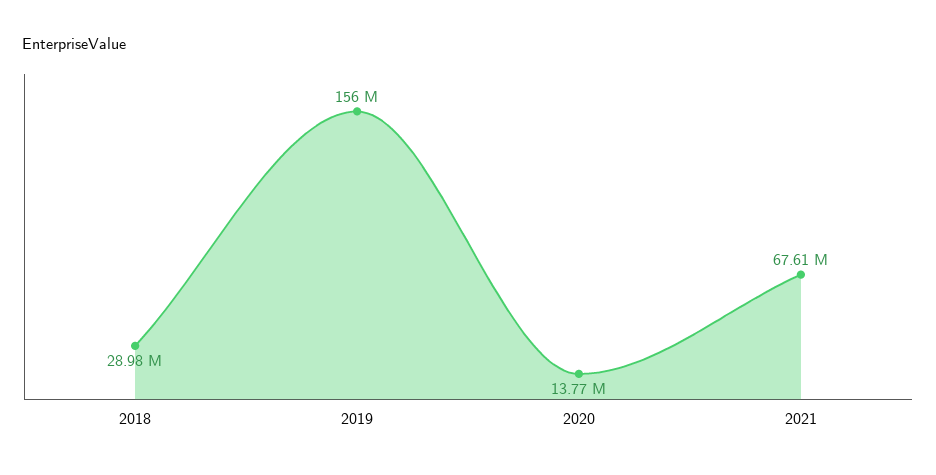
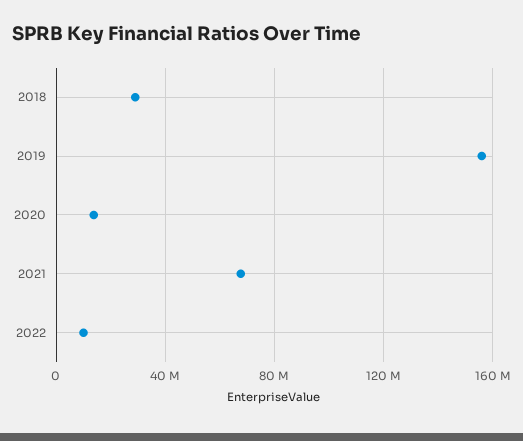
2022: none -> 10000000

